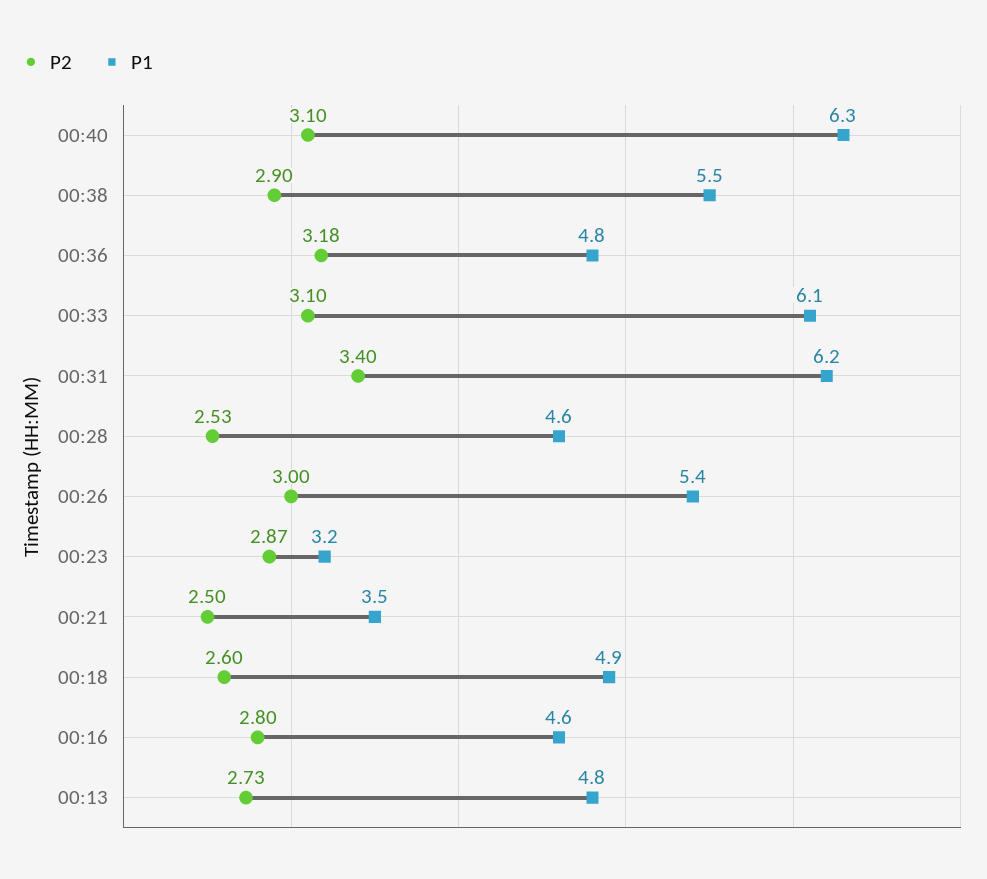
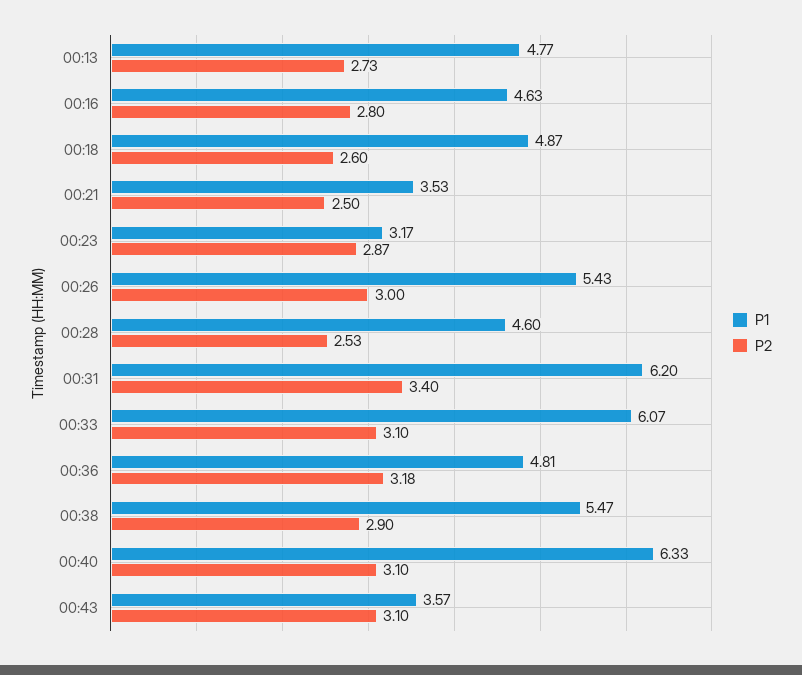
P1, 00:43: none -> 3.57
P2, 00:43: none -> 3.1

